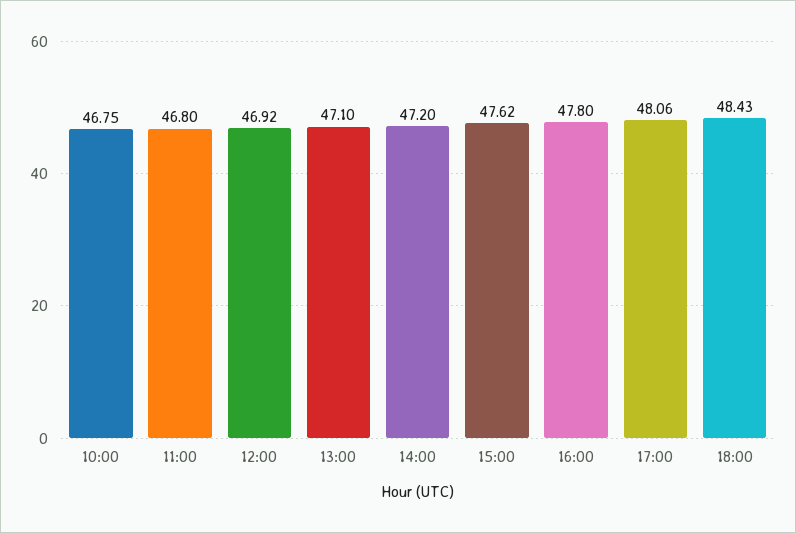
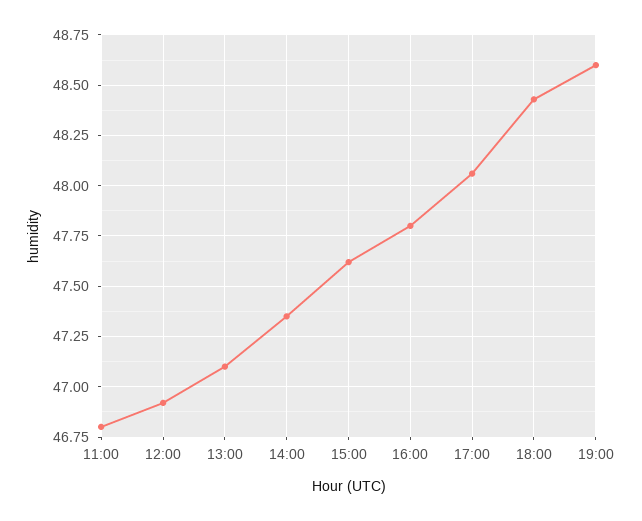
10:00: 46.75 -> none
14:00: 47.2 -> 47.35
19:00: none -> 48.6

